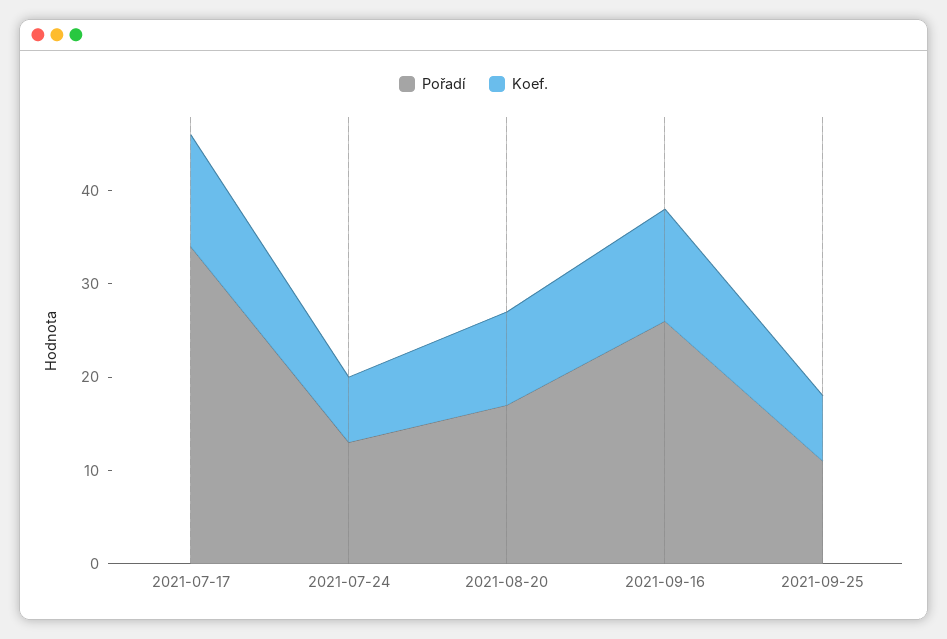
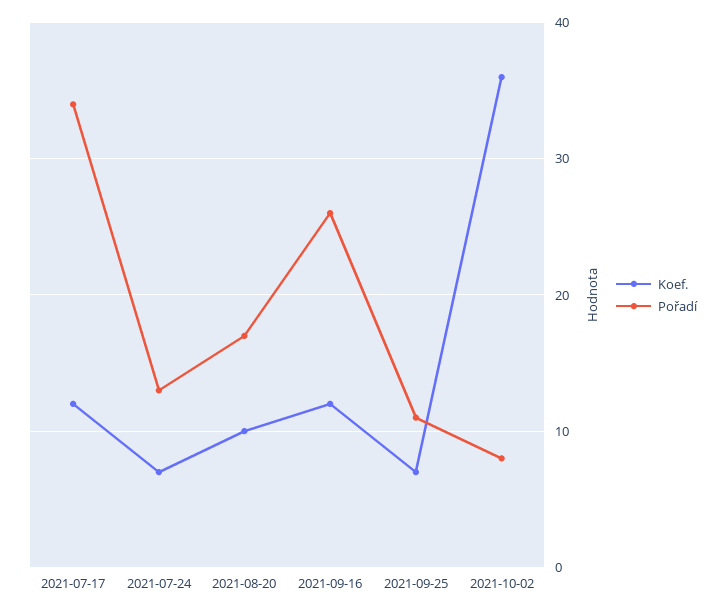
Koef., 2021-10-02: none -> 36
Pořadí, 2021-10-02: none -> 8

